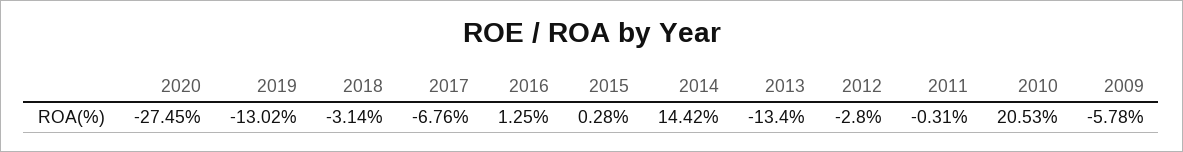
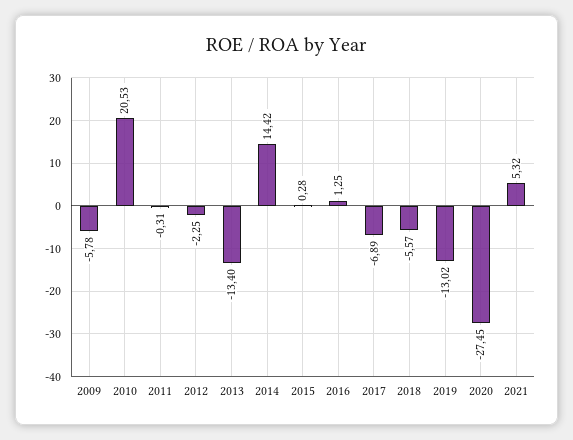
2018: -3.14 -> -5.57
2017: -6.76 -> -6.89
2012: -2.8 -> -2.25
2021: none -> 5.32

